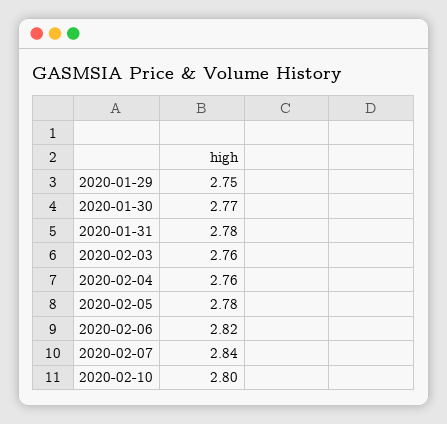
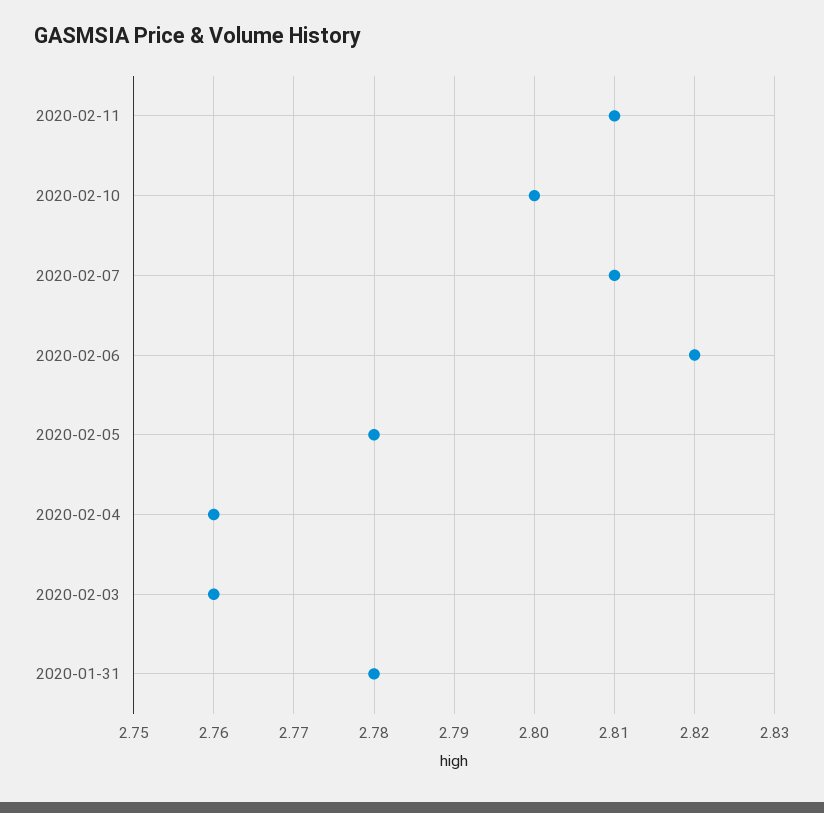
2020-01-29: 2.75 -> none
2020-01-30: 2.77 -> none
2020-02-07: 2.84 -> 2.81
2020-02-11: none -> 2.81

